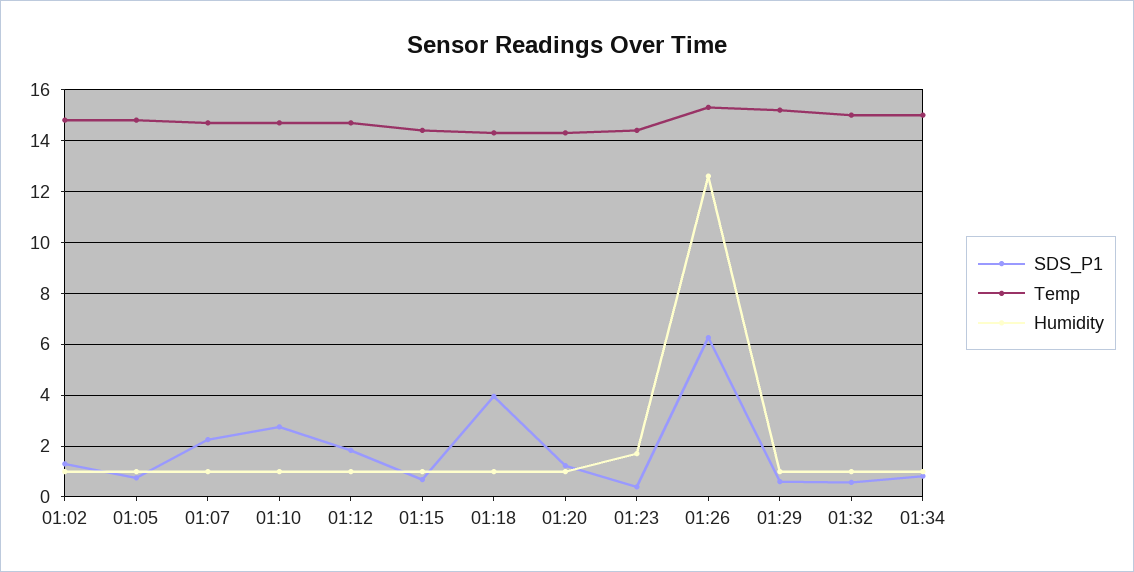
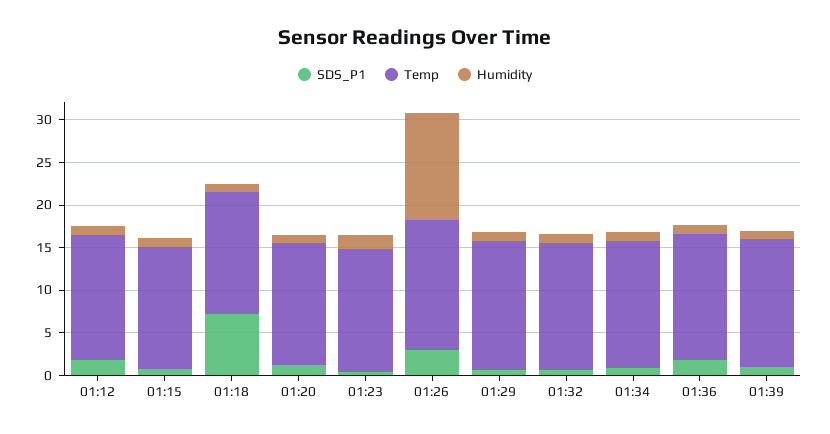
SDS_P1, 01:02: 1.25 -> none
Temp, 01:02: 14.75 -> none
Humidity, 01:02: 1 -> none
SDS_P1, 01:05: 0.75 -> none
Temp, 01:05: 14.75 -> none
Humidity, 01:05: 1 -> none
SDS_P1, 01:07: 2.25 -> none
Temp, 01:07: 14.75 -> none
Humidity, 01:07: 1 -> none
SDS_P1, 01:10: 2.75 -> none
Temp, 01:10: 14.75 -> none
Humidity, 01:10: 1 -> none
SDS_P1, 01:18: 4 -> 7
SDS_P1, 01:26: 6.25 -> 3
SDS_P1, 01:36: none -> 2
Temp, 01:36: none -> 15
Humidity, 01:36: none -> 1
SDS_P1, 01:39: none -> 1
Temp, 01:39: none -> 15
Humidity, 01:39: none -> 1

